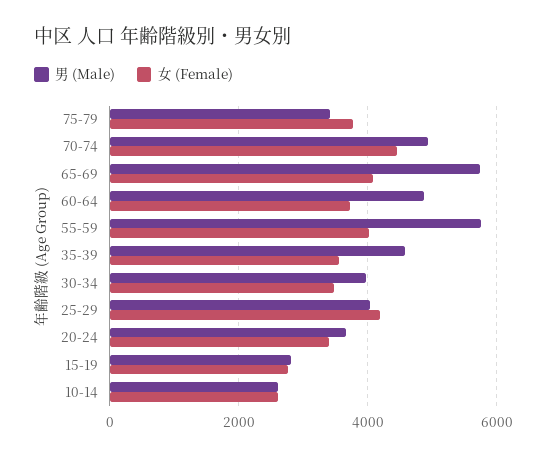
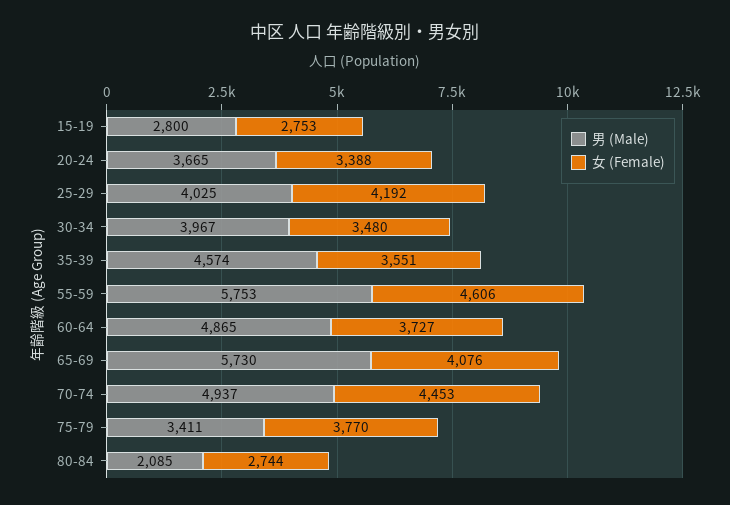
女 (Female), 55-59: 4000 -> 4606
男 (Male), 10-14: 2600 -> none
女 (Female), 10-14: 2600 -> none
男 (Male), 80-84: none -> 2085
女 (Female), 80-84: none -> 2744

